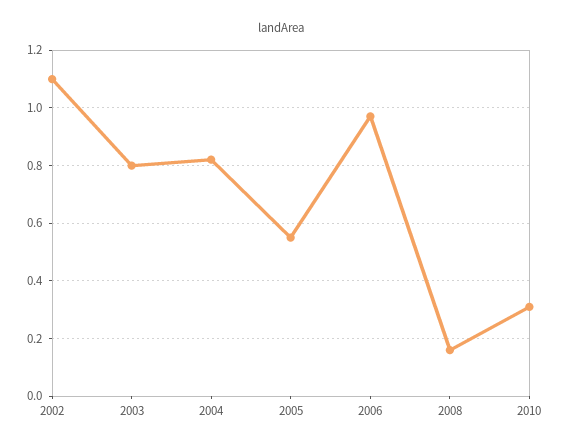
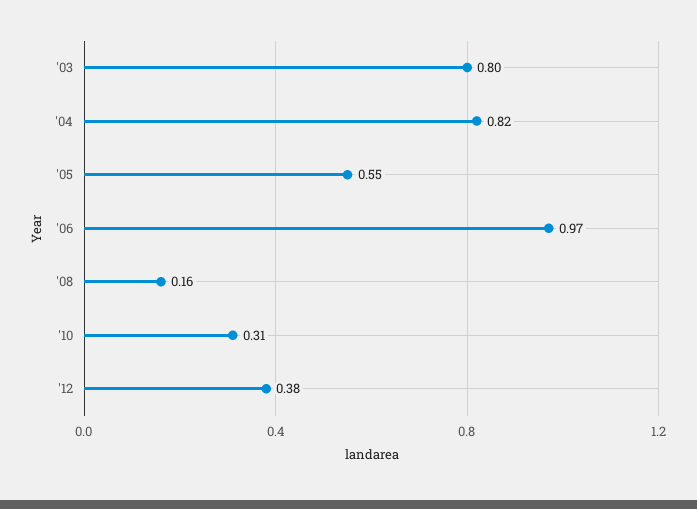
2002: 1.1 -> none
'12: none -> 0.38

